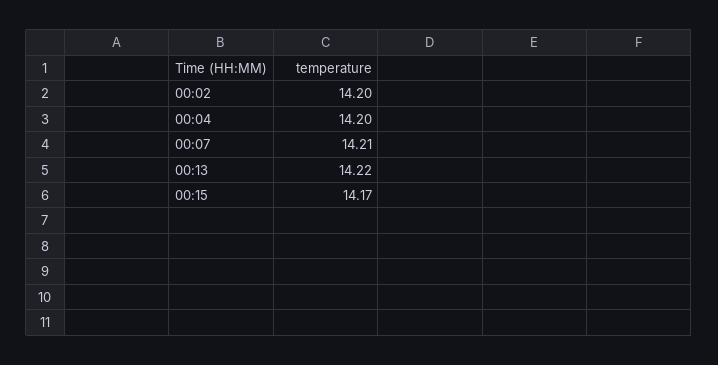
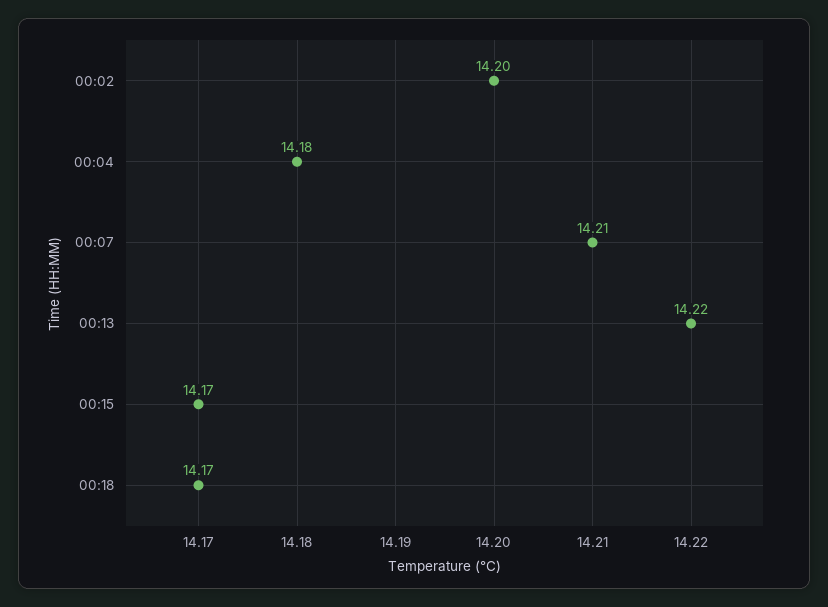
00:04: 14.2 -> 14.18
00:18: none -> 14.17

